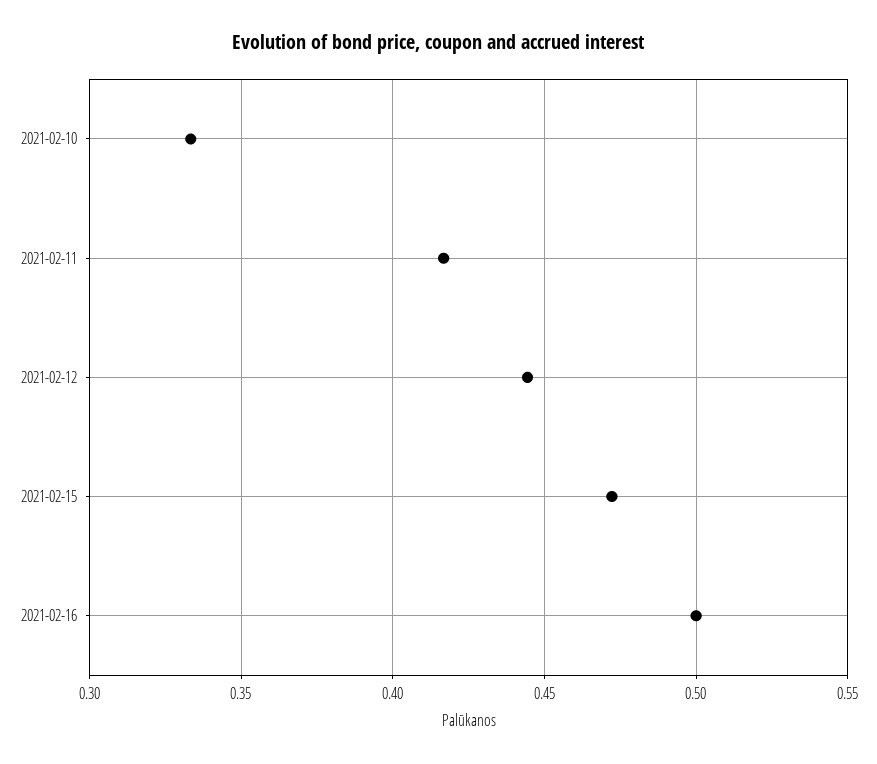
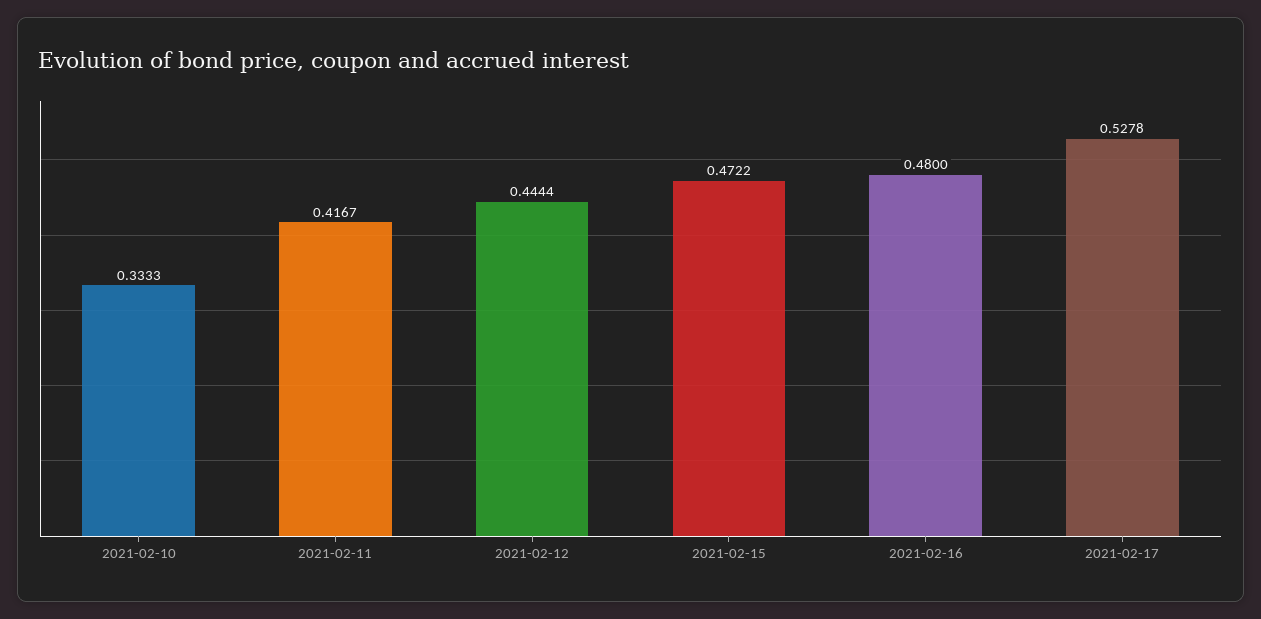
2021-02-16: 0.5 -> 0.48
2021-02-17: none -> 0.5278

